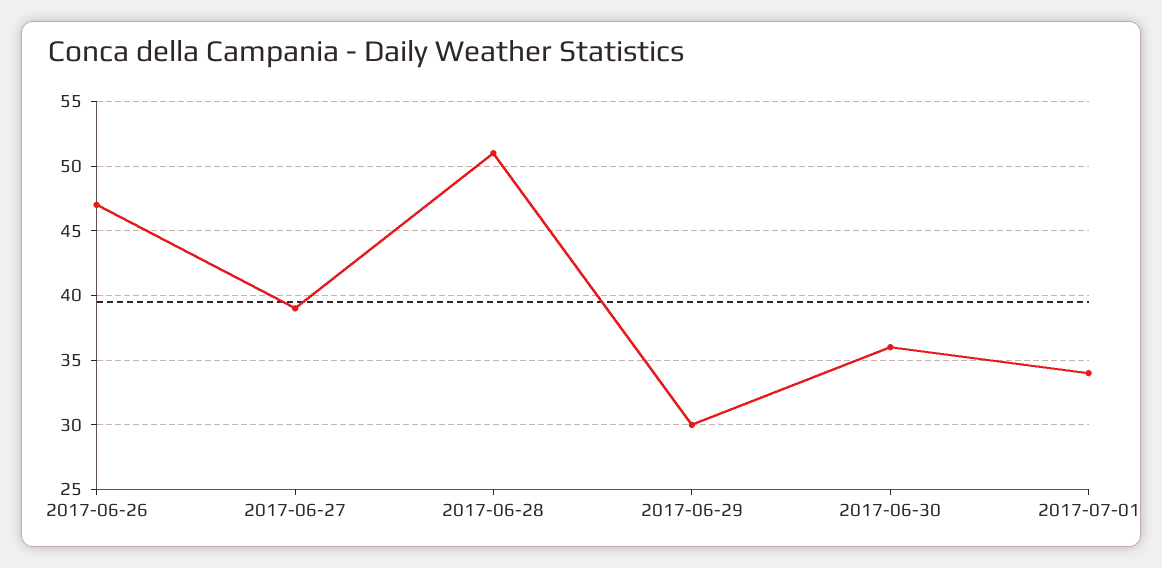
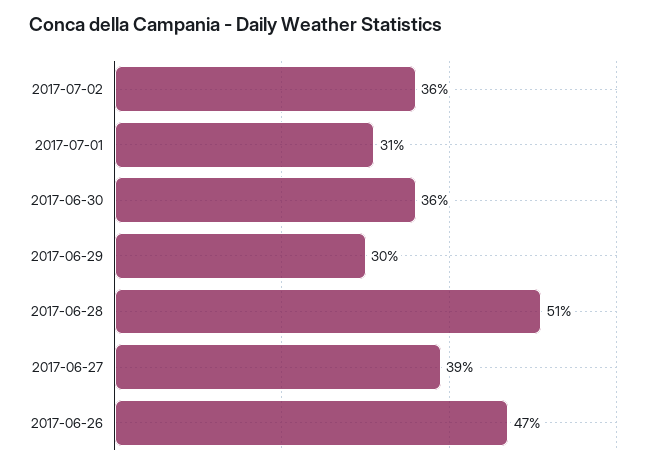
2017-07-01: 34 -> 31
2017-07-02: none -> 36

